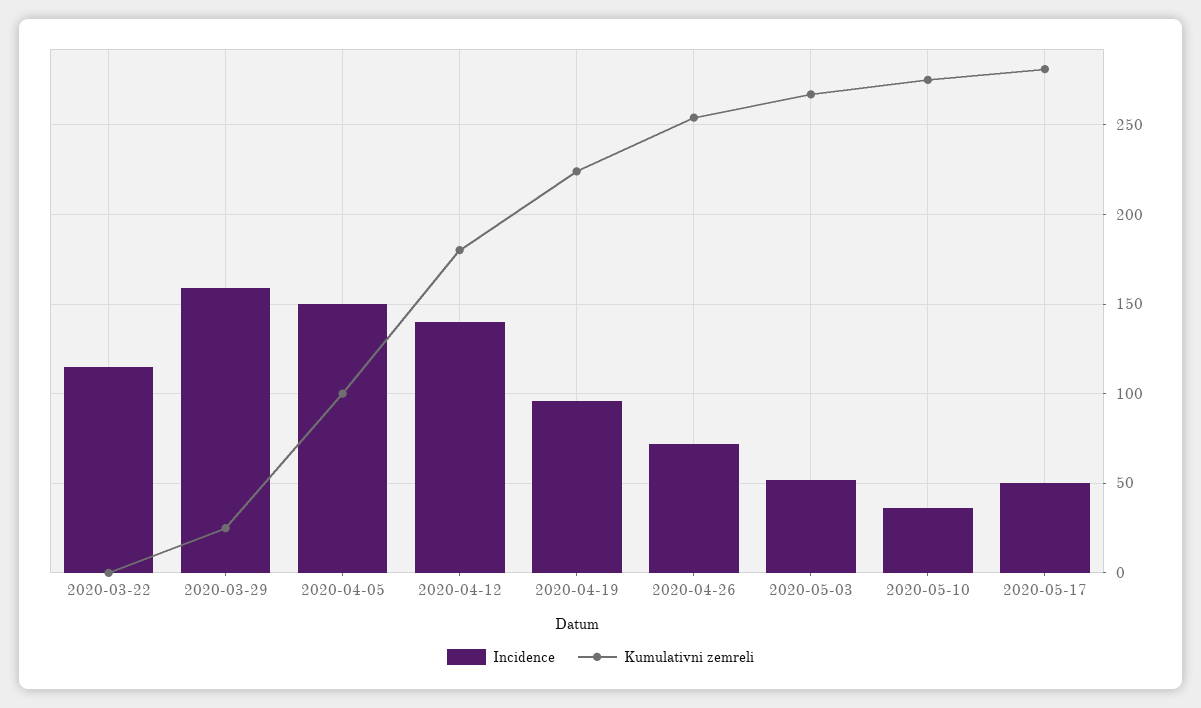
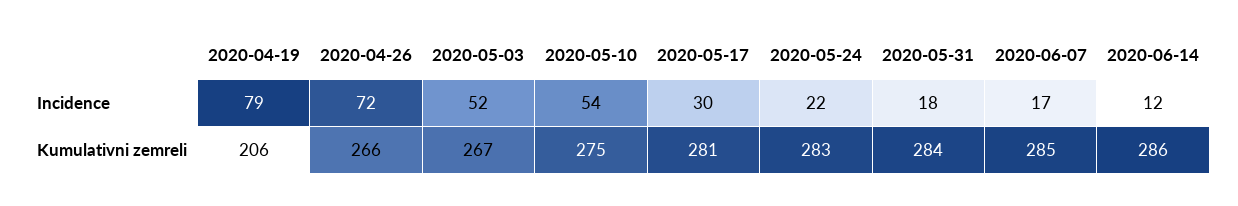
Incidence, 2020-03-22: 115 -> none
Kumulativni zemreli, 2020-03-22: 0 -> none
Incidence, 2020-03-29: 160 -> none
Kumulativni zemreli, 2020-03-29: 25 -> none
Incidence, 2020-04-05: 150 -> none
Kumulativni zemreli, 2020-04-05: 100 -> none
Incidence, 2020-04-12: 140 -> none
Kumulativni zemreli, 2020-04-12: 180 -> none
Incidence, 2020-04-19: 95 -> 79
Kumulativni zemreli, 2020-04-19: 225 -> 206
Kumulativni zemreli, 2020-04-26: 255 -> 266
Incidence, 2020-05-10: 35 -> 54
Incidence, 2020-05-17: 50 -> 30
Incidence, 2020-05-24: none -> 22
Incidence, 2020-05-31: none -> 18
Incidence, 2020-06-07: none -> 17
Incidence, 2020-06-14: none -> 12
Kumulativni zemreli, 2020-05-24: none -> 283
Kumulativni zemreli, 2020-05-31: none -> 284
Kumulativni zemreli, 2020-06-07: none -> 285
Kumulativni zemreli, 2020-06-14: none -> 286

